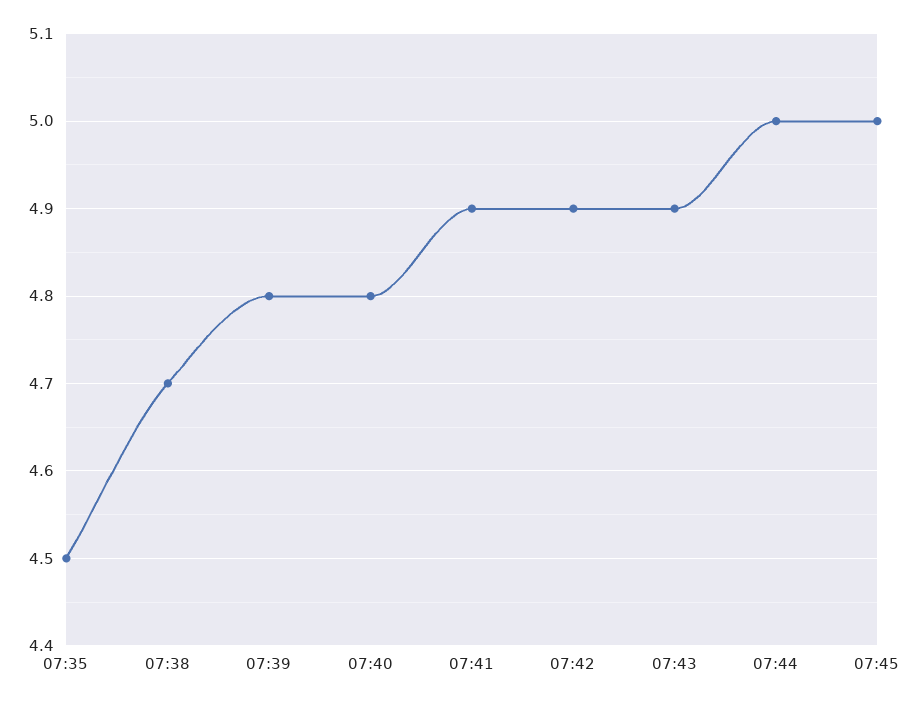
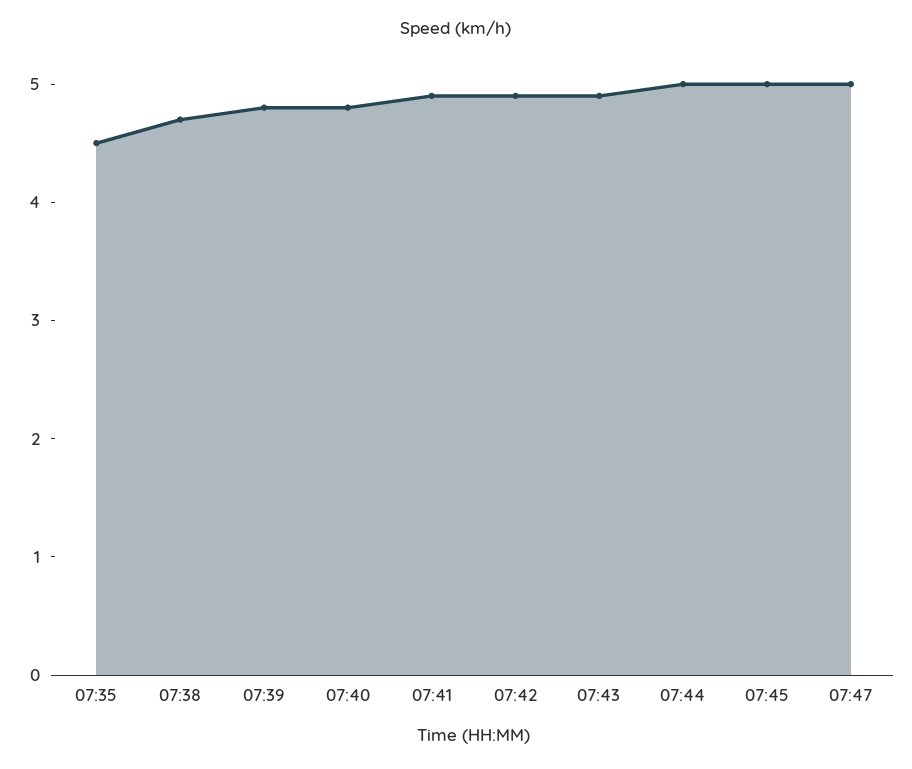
07:47: none -> 5

